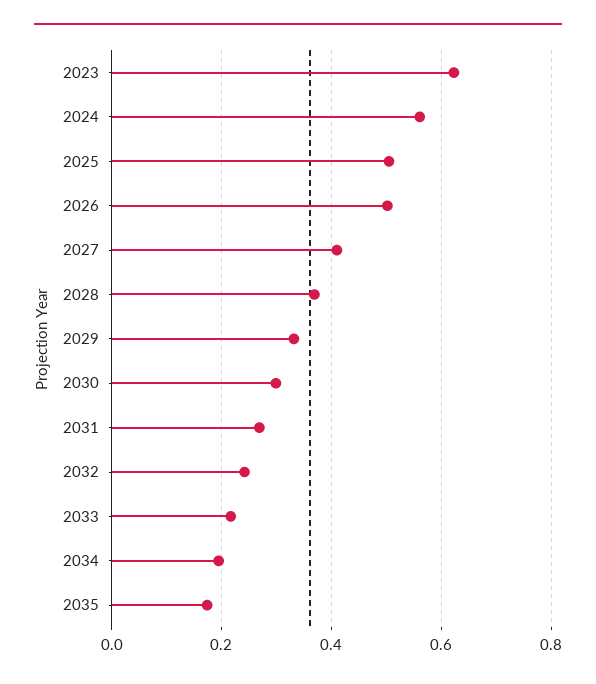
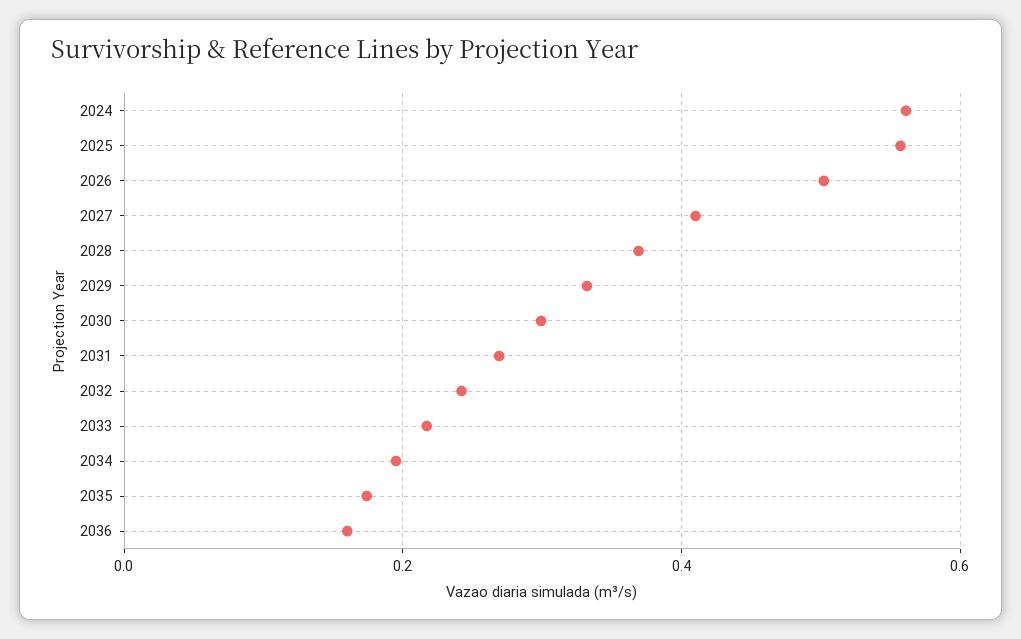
2023: 0.62 -> none
2025: 0.5 -> 0.56
2036: none -> 0.16

